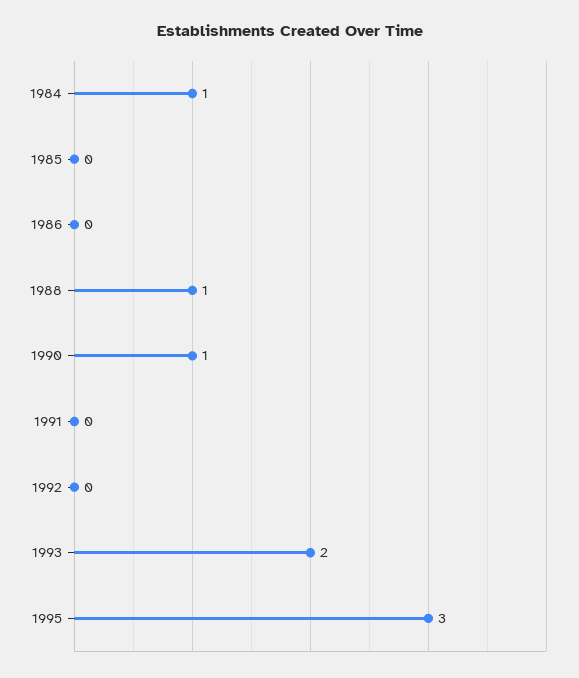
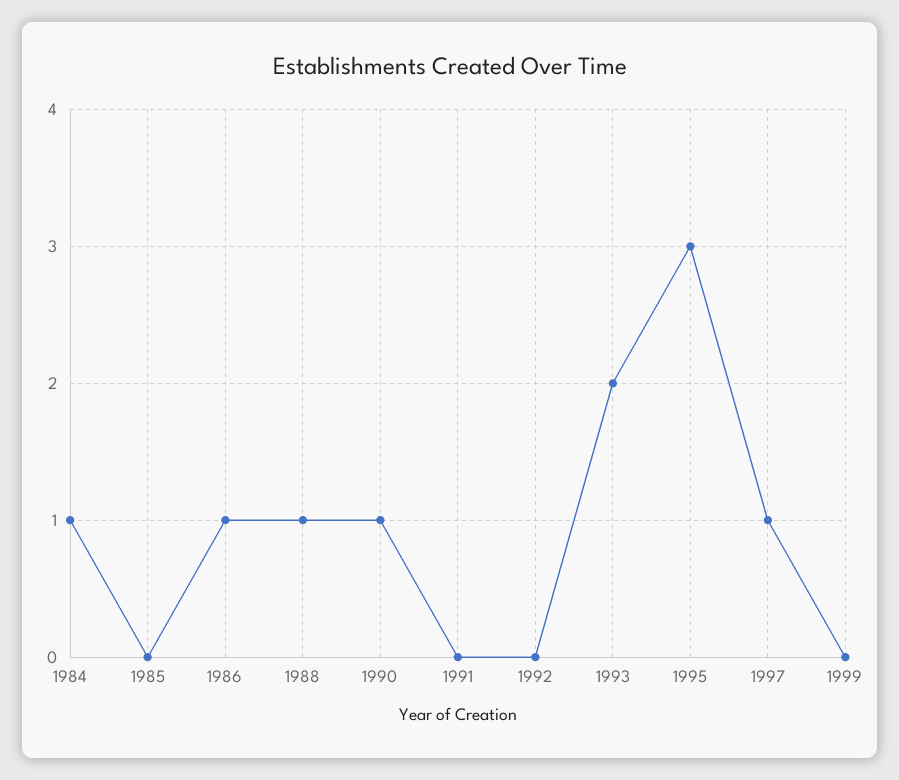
1986: 0 -> 1
1997: none -> 1
1999: none -> 0

